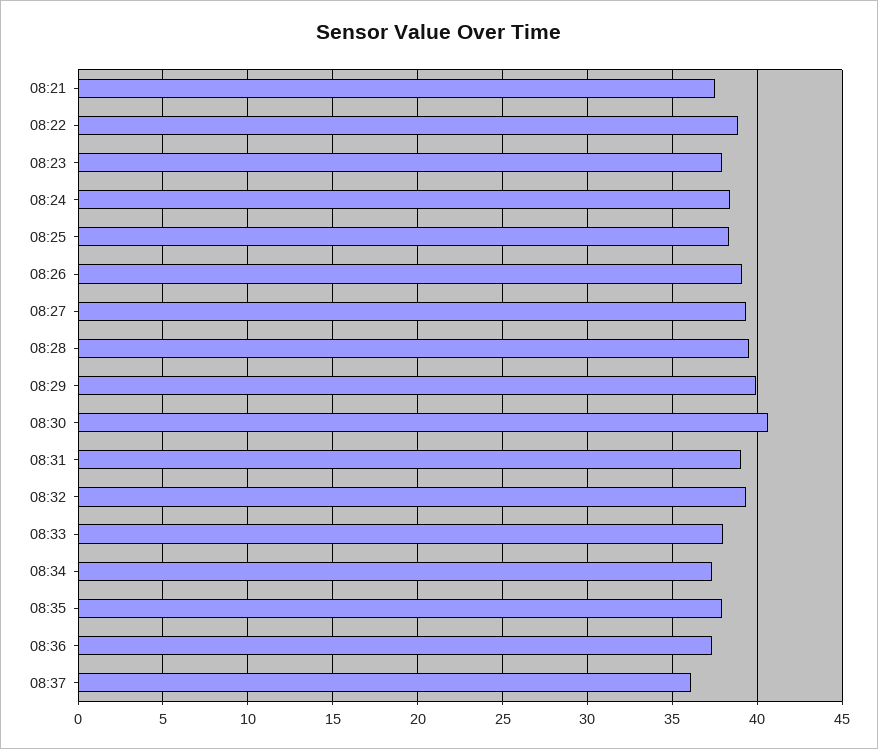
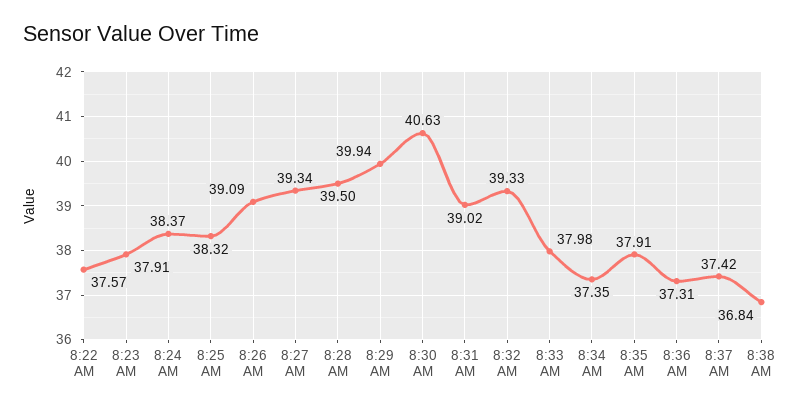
08:21: 37.5 -> none
08:22: 39 -> 37.57
08:37: 36 -> 37.42
8:38 AM: none -> 36.84

